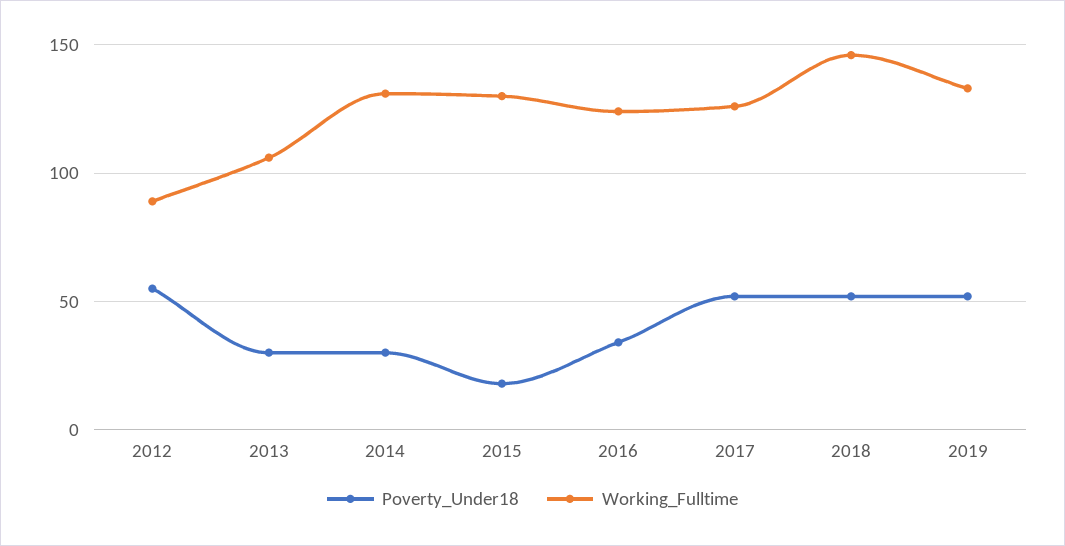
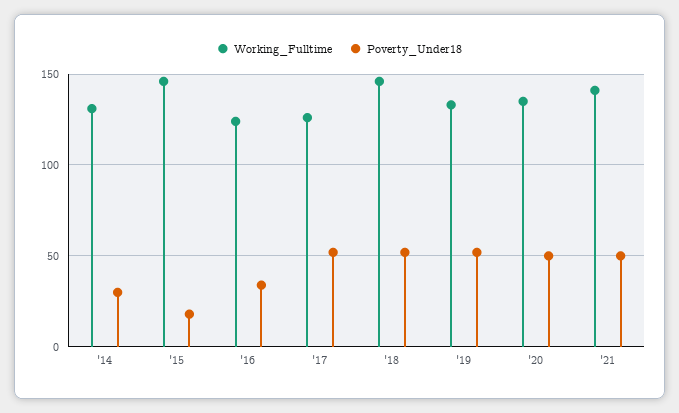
Poverty_Under18, 2012: 55 -> none
Working_Fulltime, 2012: 90 -> none
Poverty_Under18, 2013: 30 -> none
Working_Fulltime, 2013: 105 -> none
Working_Fulltime, 2015: 130 -> 145
Working_Fulltime, '20: none -> 135
Poverty_Under18, '20: none -> 50
Working_Fulltime, '21: none -> 140
Poverty_Under18, '21: none -> 50

